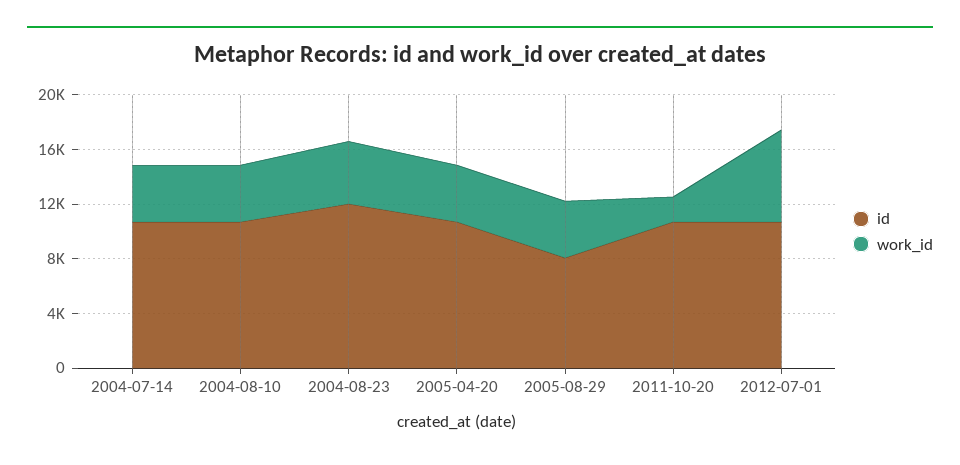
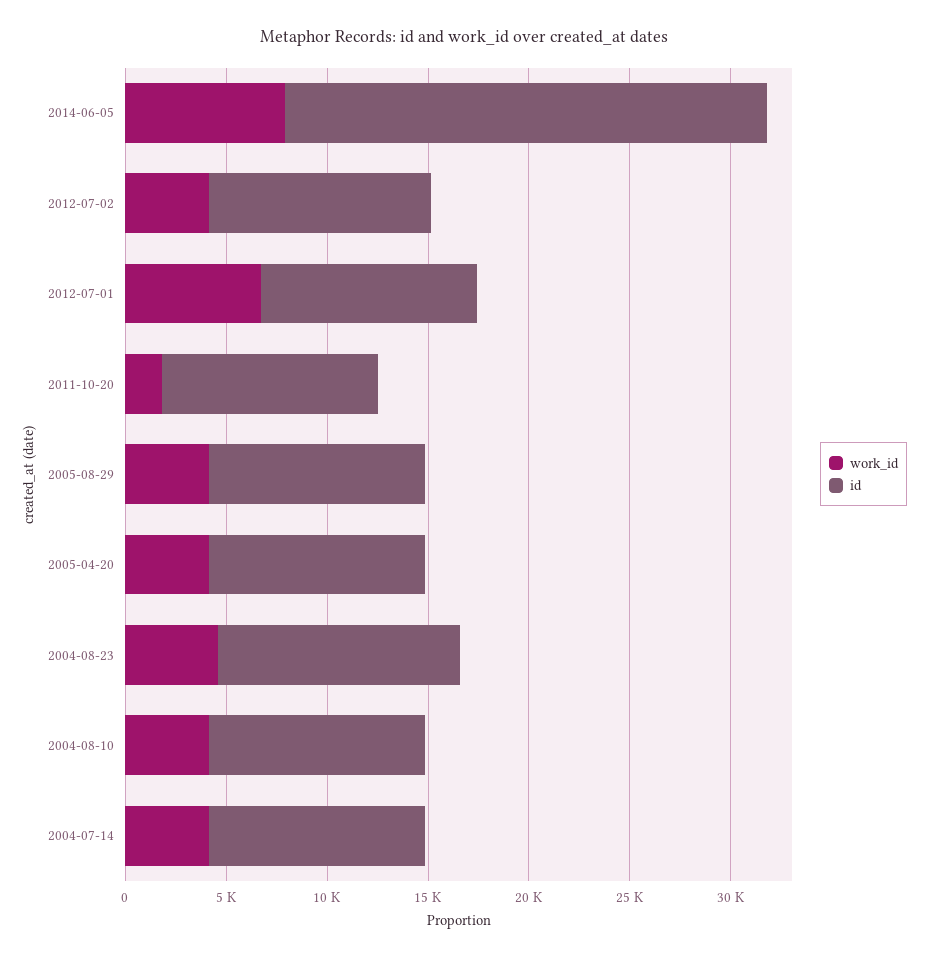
id, 2005-08-29: 8000 -> 11000
work_id, 2014-06-05: none -> 8000
id, 2014-06-05: none -> 24000
work_id, 2012-07-02: none -> 4000
id, 2012-07-02: none -> 11000

